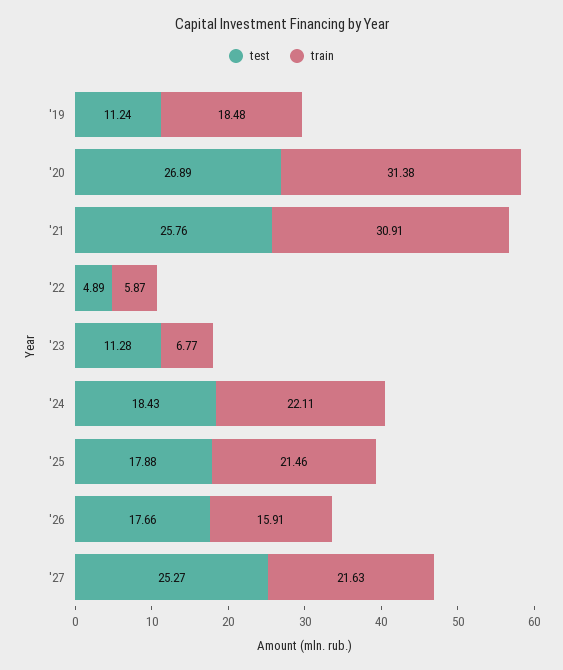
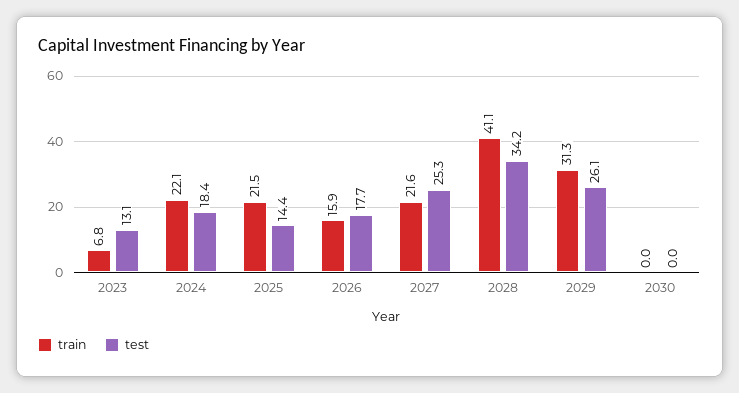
test, '19: 11.24 -> none
train, '19: 18.48 -> none
test, '20: 26.89 -> none
train, '20: 31.38 -> none
test, '21: 25.76 -> none
train, '21: 30.91 -> none
test, '22: 4.89 -> none
train, '22: 5.87 -> none
test, '23: 11.28 -> 13.1
test, '25: 17.88 -> 14.4
train, 2028: none -> 41.1
test, 2028: none -> 34.2
train, 2029: none -> 31.3
test, 2029: none -> 26.1
train, 2030: none -> 0
test, 2030: none -> 0

